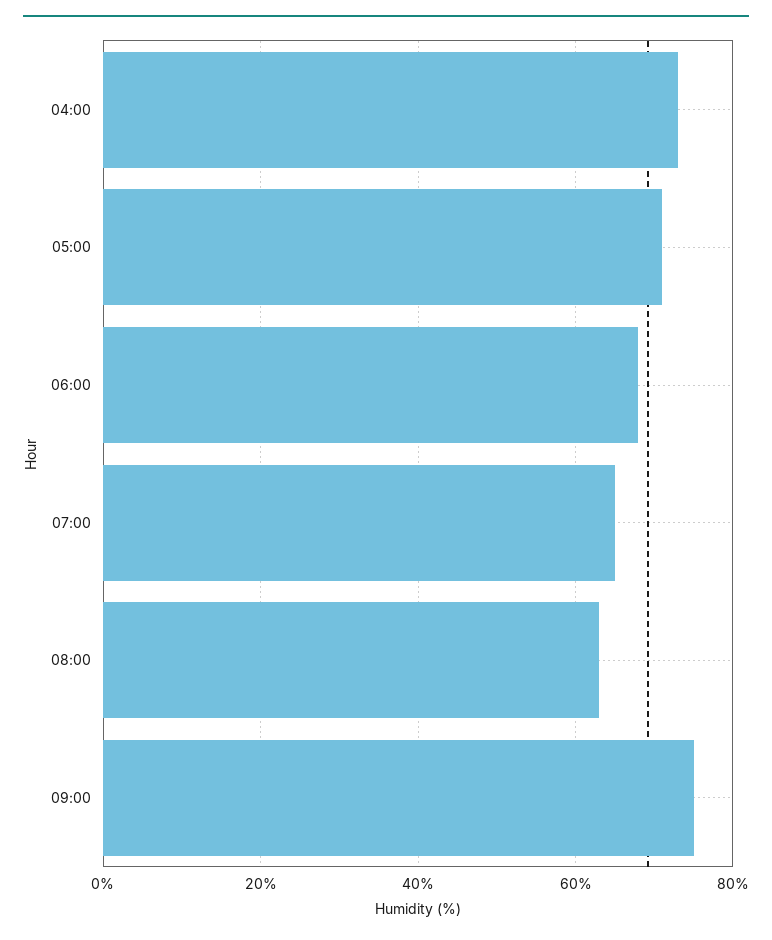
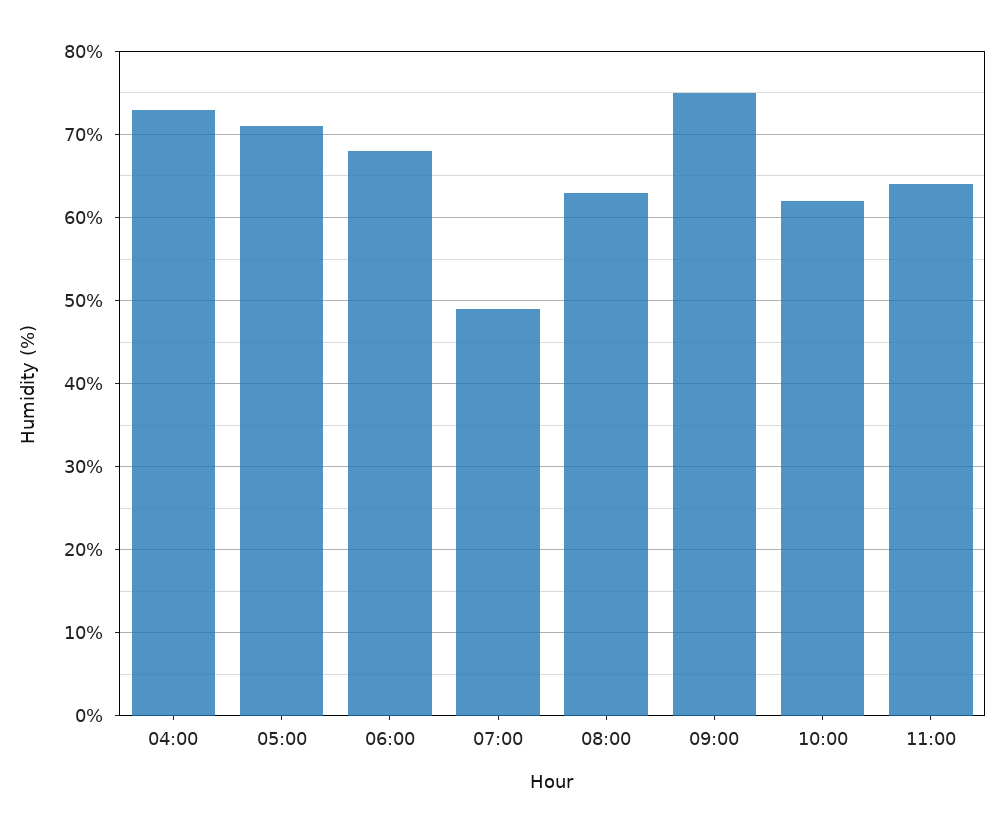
07:00: 65 -> 49
10:00: none -> 62
11:00: none -> 64

